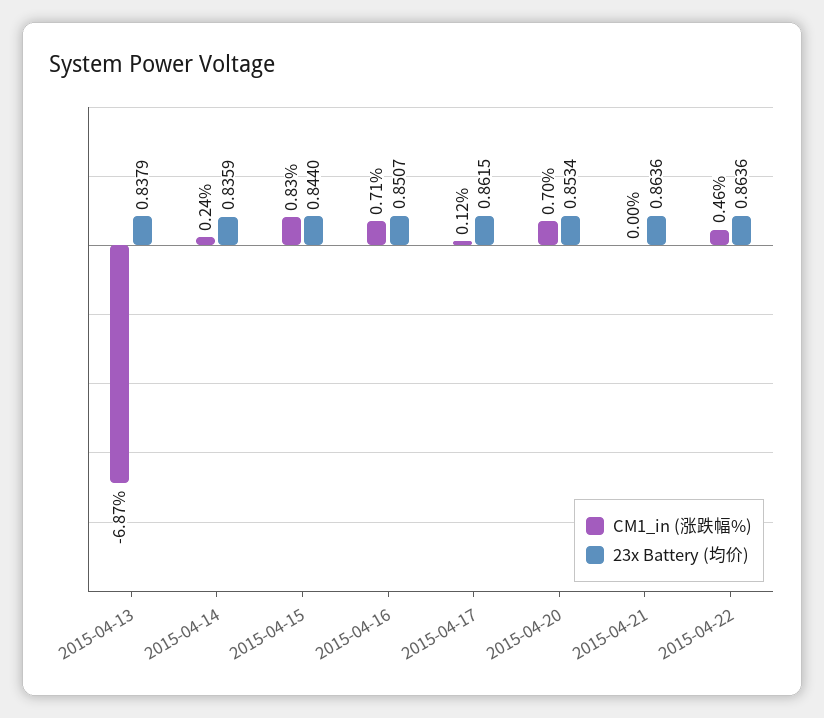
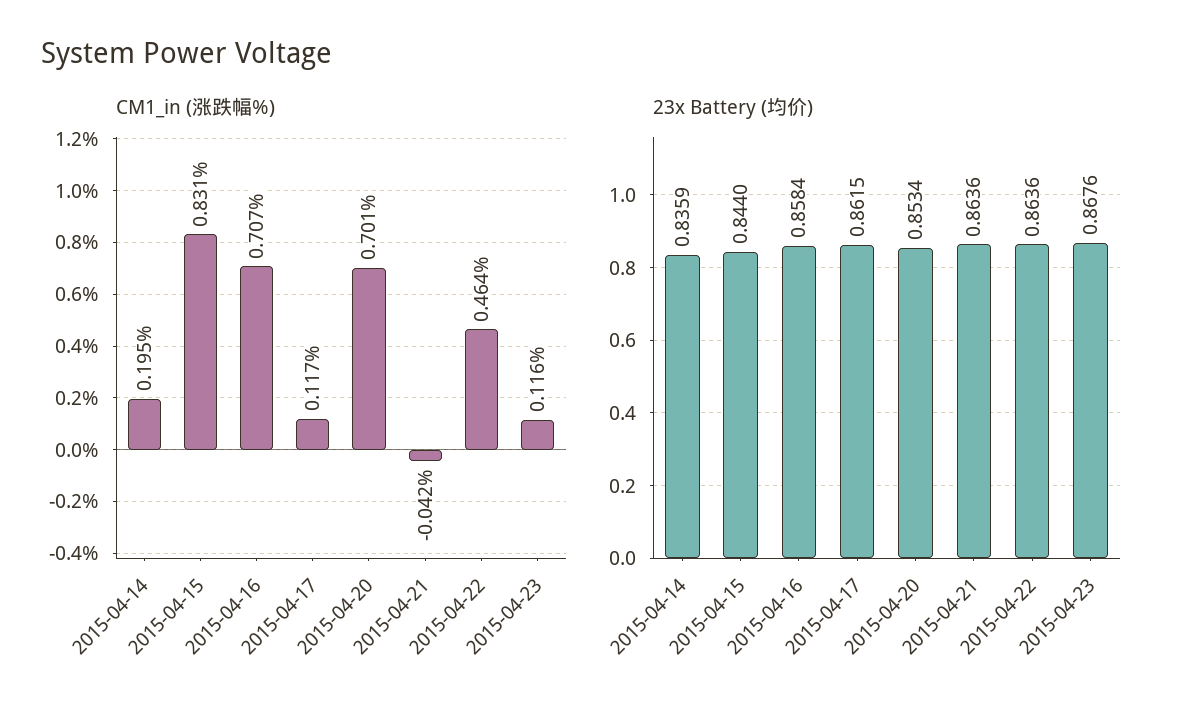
CM1_in (涨跌幅%), 2015-04-13: -6.87 -> none
23x Battery (均价), 2015-04-13: 0.8379 -> none
CM1_in (涨跌幅%), 2015-04-14: 0.24 -> 0.195
23x Battery (均价), 2015-04-16: 0.8507 -> 0.8584
CM1_in (涨跌幅%), 2015-04-21: 0 -> -0.042
CM1_in (涨跌幅%), 2015-04-23: none -> 0.116
23x Battery (均价), 2015-04-23: none -> 0.8676

